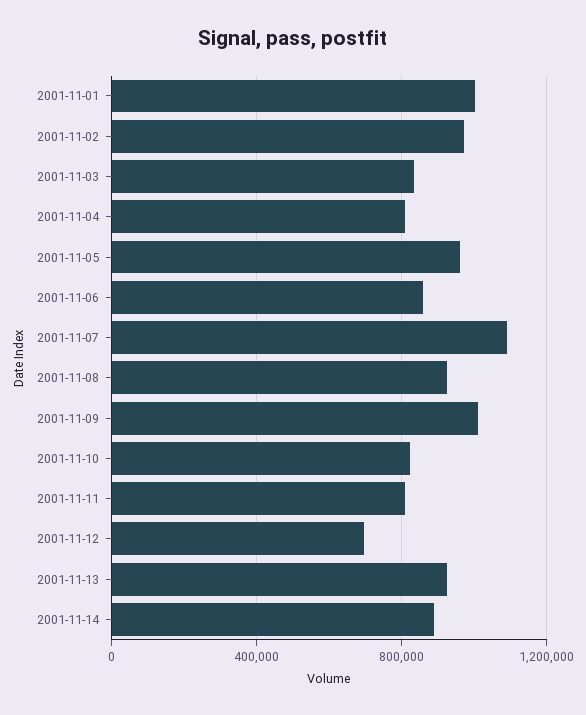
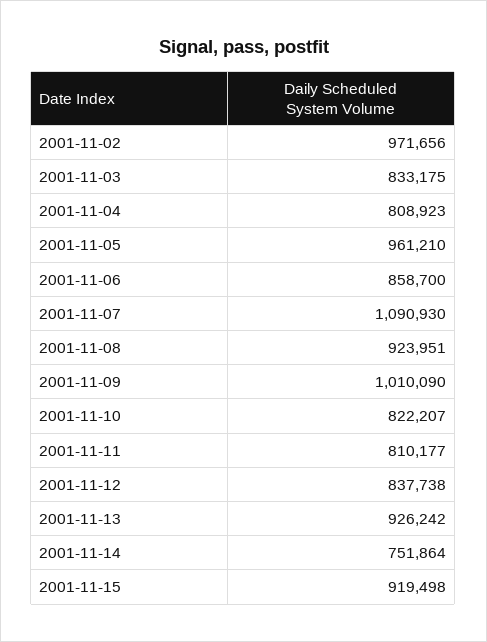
2001-11-01: 1000000 -> none
2001-11-12: 700000 -> 837738
2001-11-14: 900000 -> 751864
2001-11-15: none -> 919498

